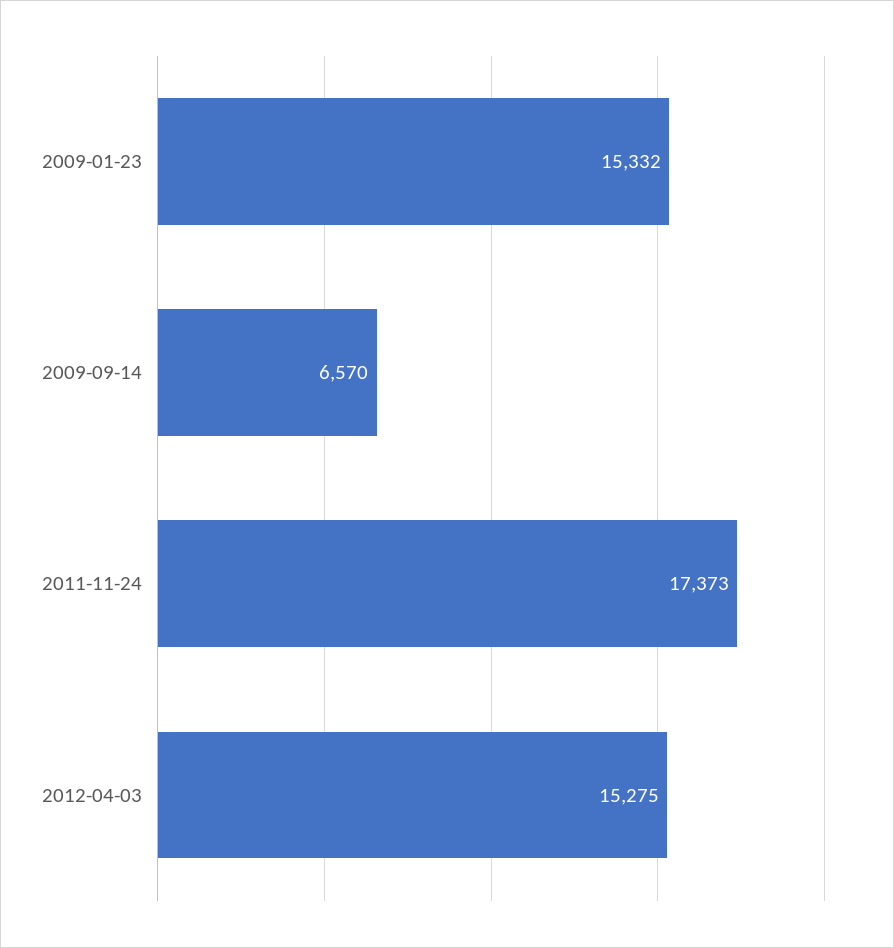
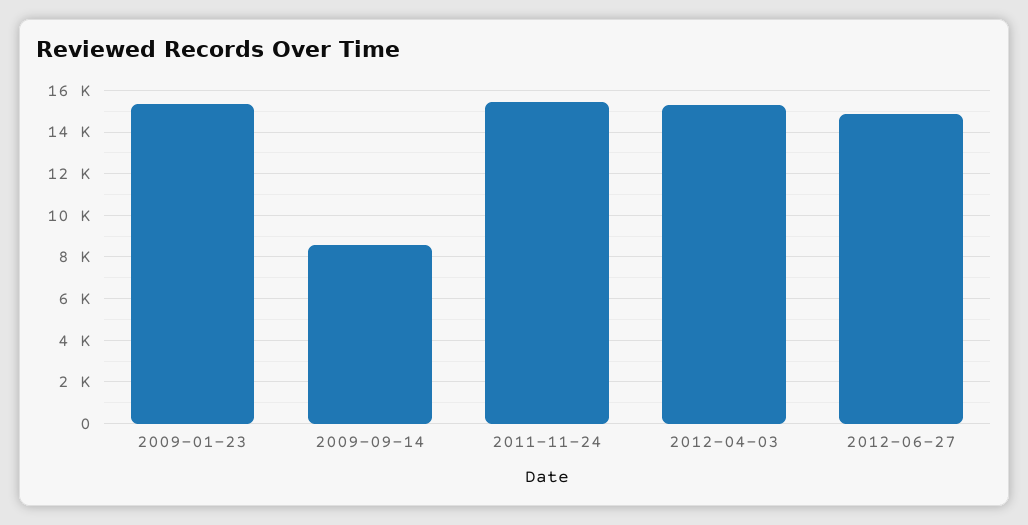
2009-09-14: 6570 -> 8500
2011-11-24: 17373 -> 15500
2012-06-27: none -> 15000

